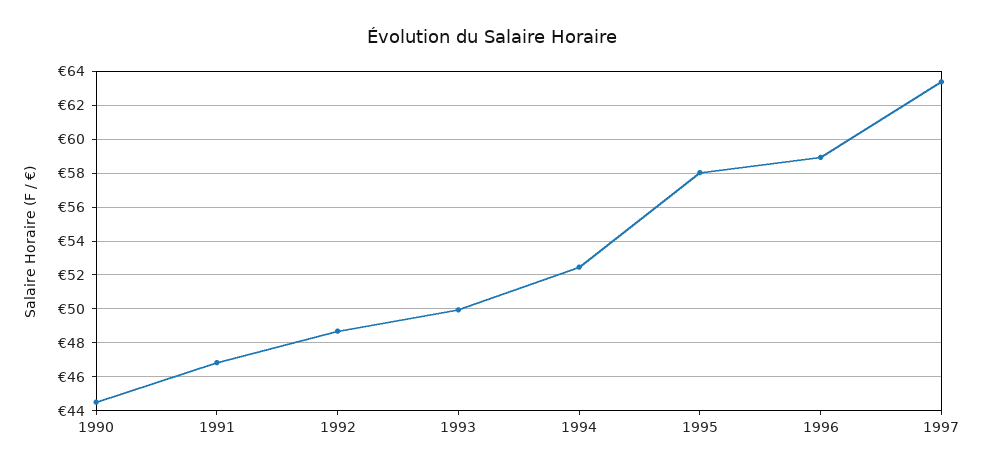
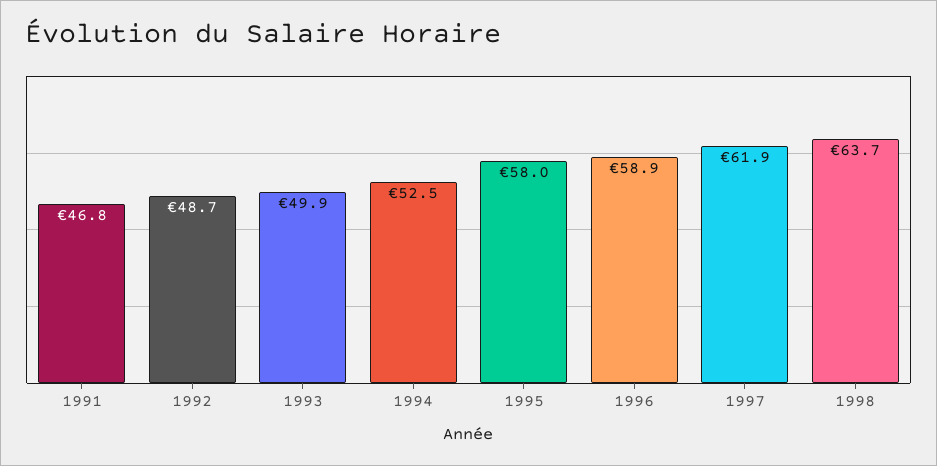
1990: 44.5 -> none
1997: 63.5 -> 61.9
1998: none -> 63.7

